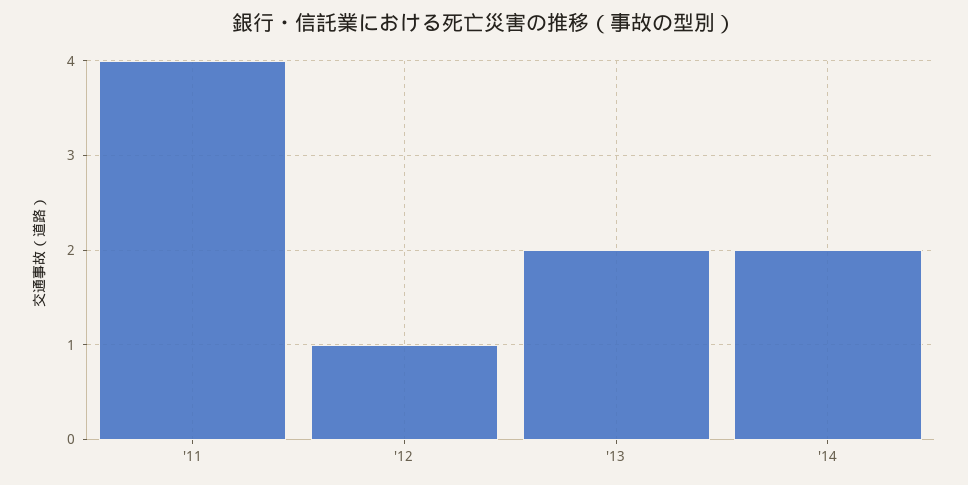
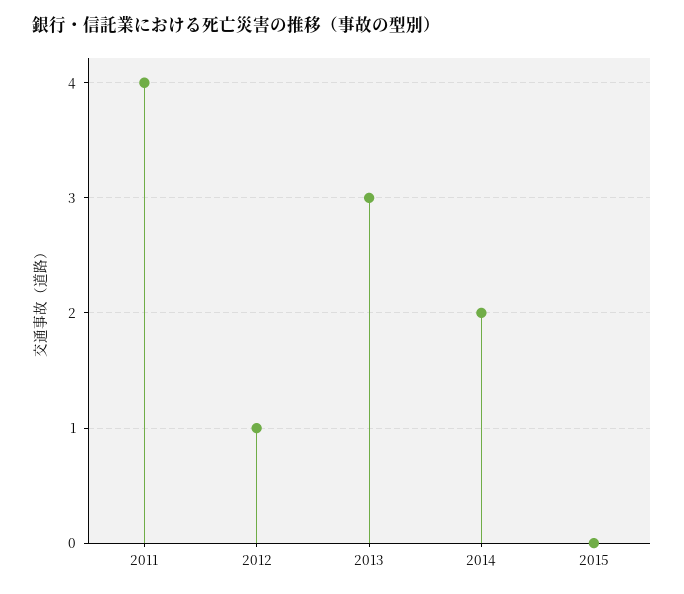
'13: 2 -> 3
2015: none -> 0

